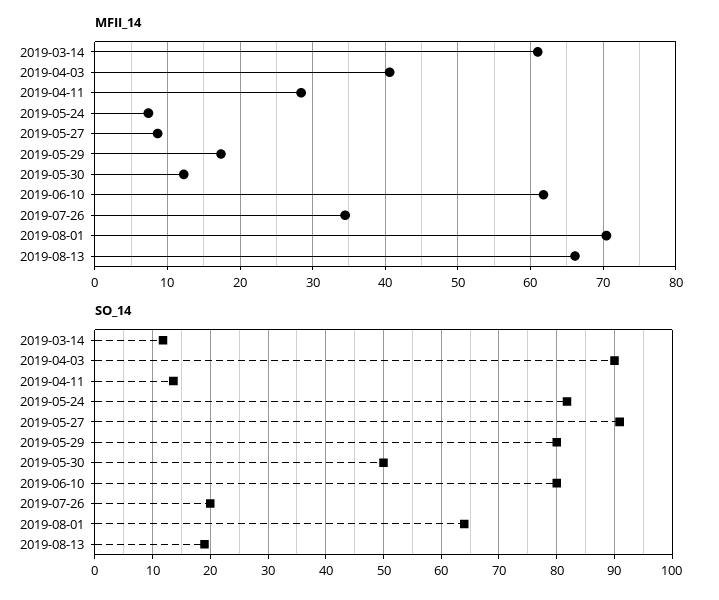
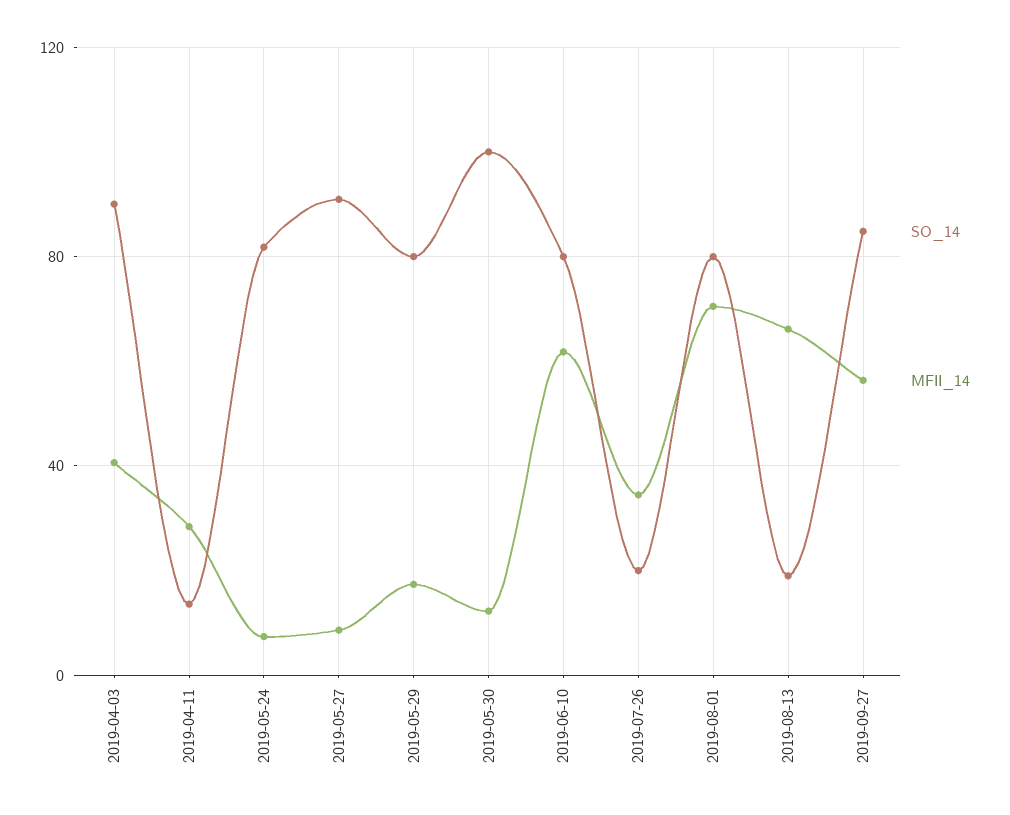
MFII_14, 2019-03-14: 61 -> none
SO_14, 2019-03-14: 12 -> none
SO_14, 2019-05-30: 50 -> 100
SO_14, 2019-08-01: 64 -> 80
SO_14, 2019-09-27: none -> 85
MFII_14, 2019-09-27: none -> 55

